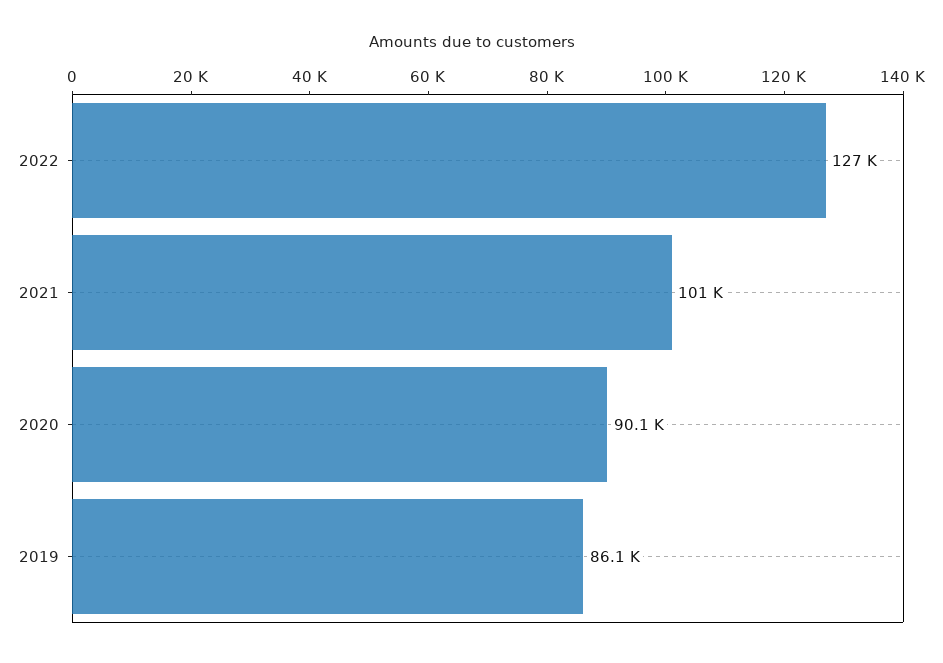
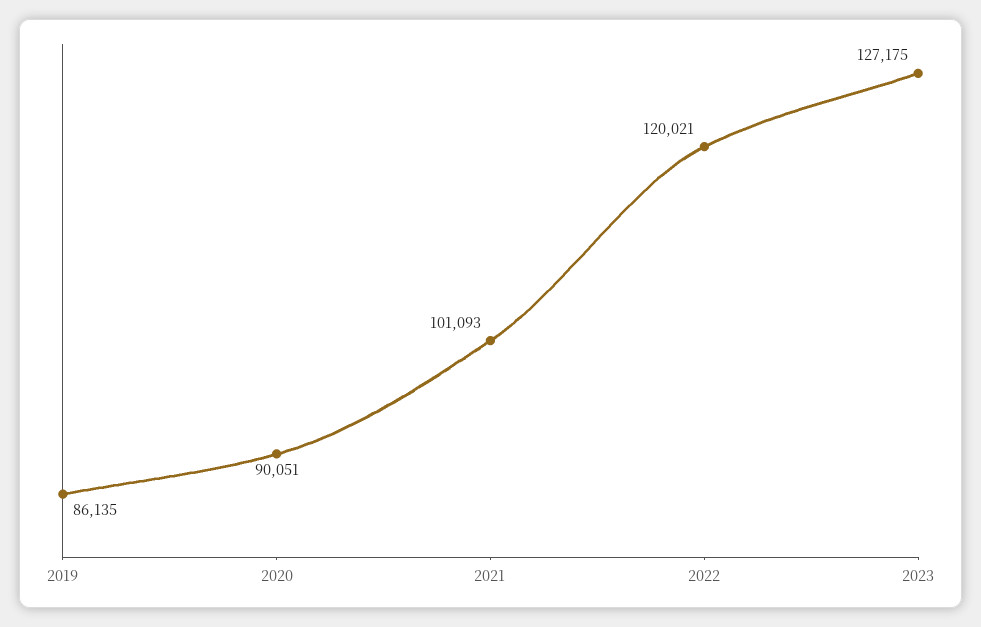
2022: 127000 -> 120021
2023: none -> 127175

